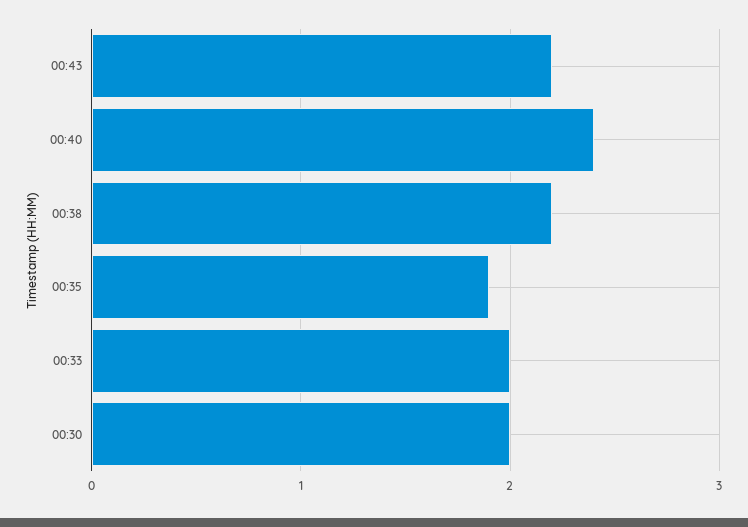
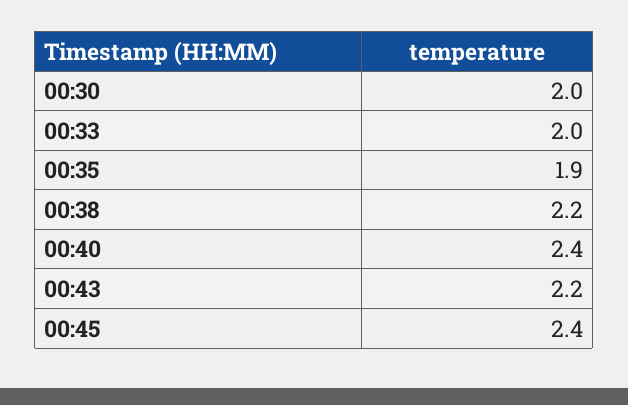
00:45: none -> 2.4

